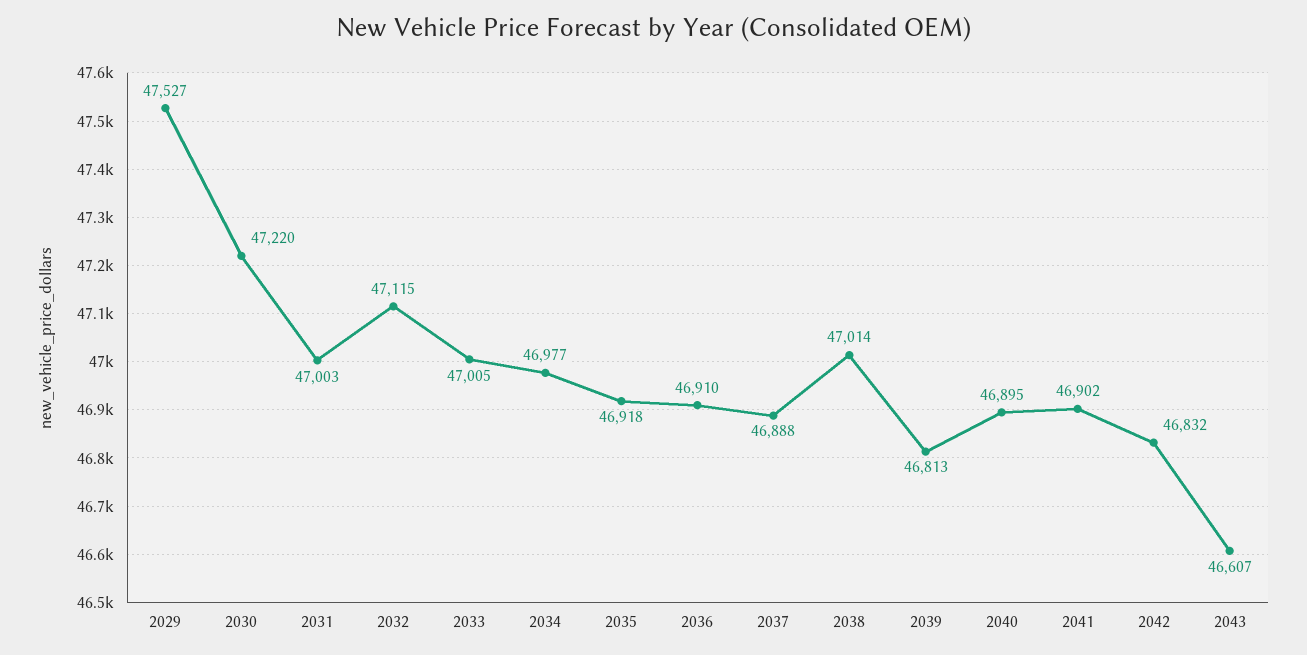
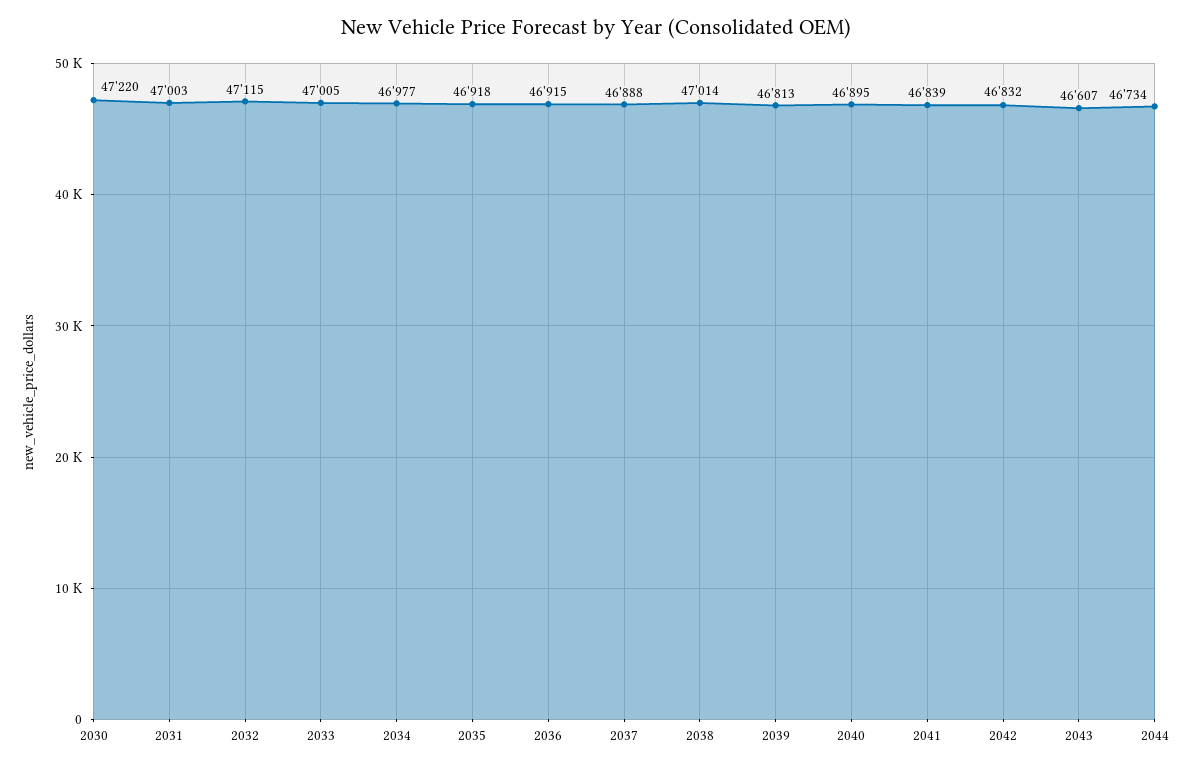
2029: 47527 -> none
2036: 46910 -> 46915
2041: 46902 -> 46839
2044: none -> 46734

